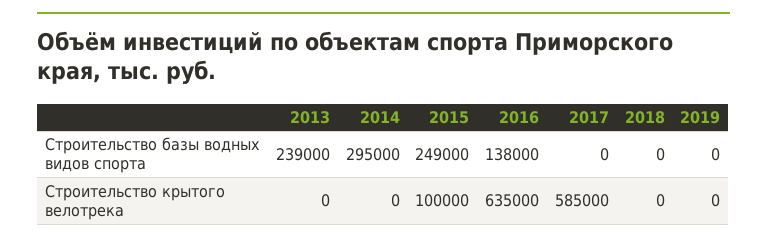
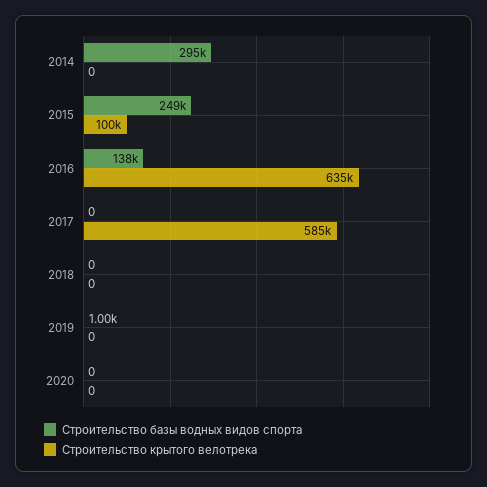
Строительство базы водных видов спорта, 2013: 239000 -> none
Строительство базы водных видов спорта, 2019: 0 -> 1000
Строительство крытого велотрека, 2013: 0 -> none
Строительство базы водных видов спорта, 2020: none -> 0
Строительство крытого велотрека, 2020: none -> 0

